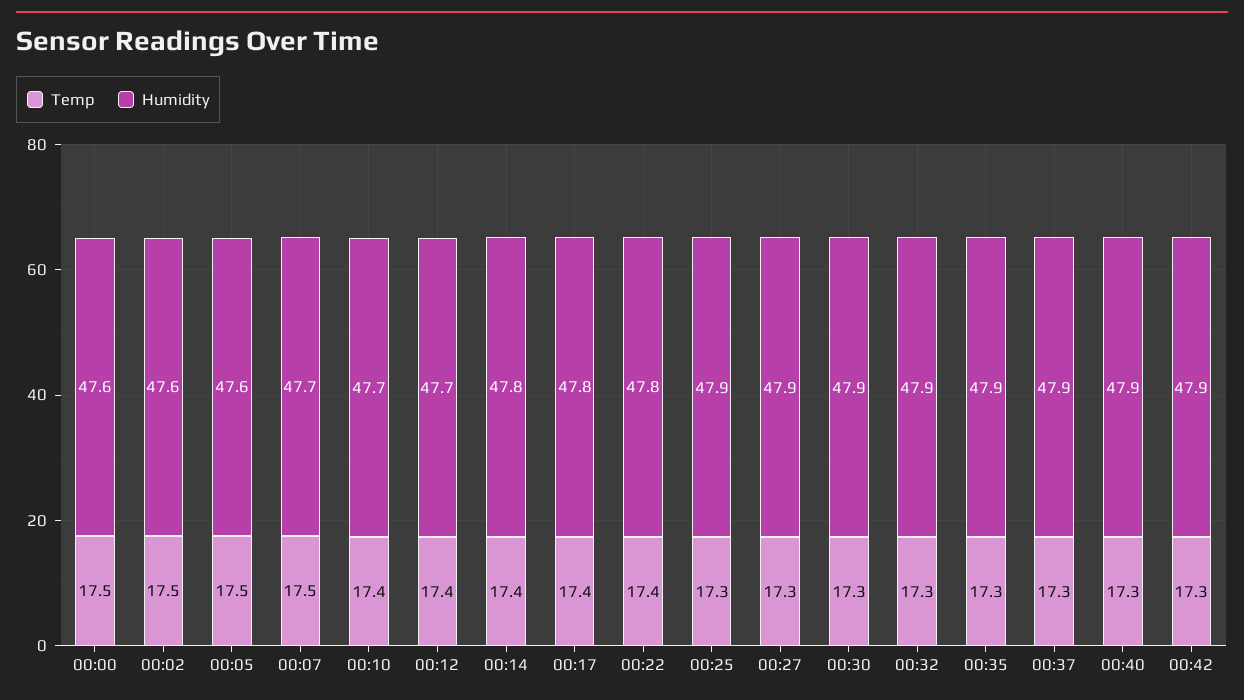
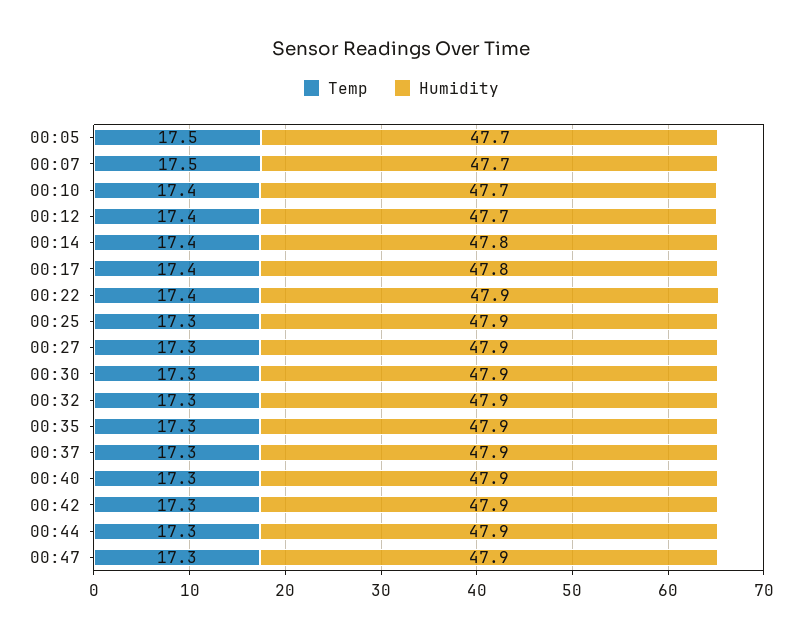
Temp, 00:00: 17.5 -> none
Humidity, 00:00: 47.6 -> none
Temp, 00:02: 17.5 -> none
Humidity, 00:02: 47.6 -> none
Humidity, 00:05: 47.6 -> 47.7
Humidity, 00:22: 47.8 -> 47.9
Temp, 00:44: none -> 17.3
Humidity, 00:44: none -> 47.9
Temp, 00:47: none -> 17.3
Humidity, 00:47: none -> 47.9

